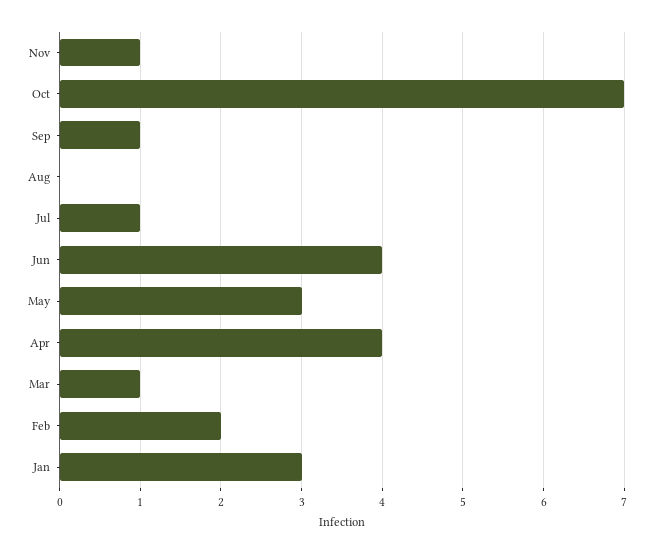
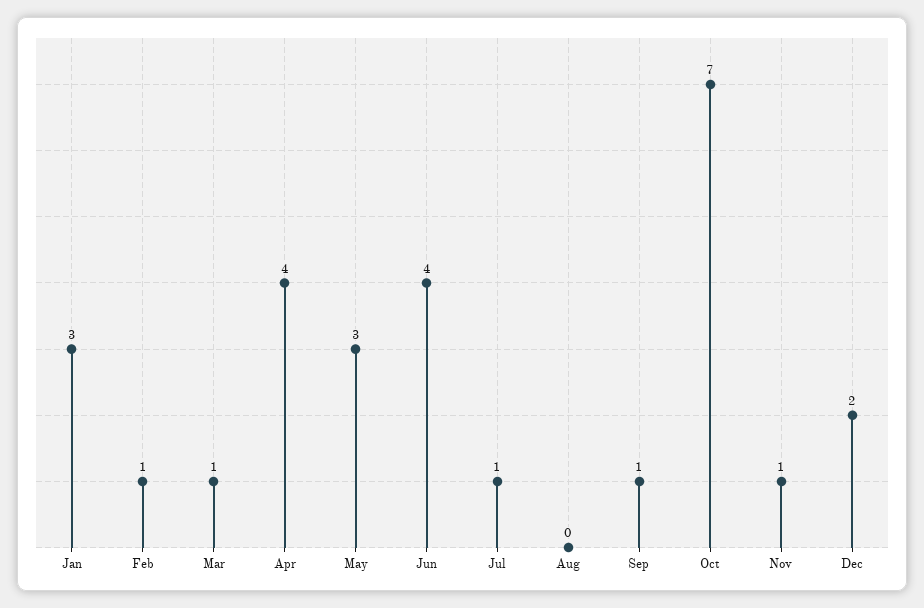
Feb: 2 -> 1
Dec: none -> 2

